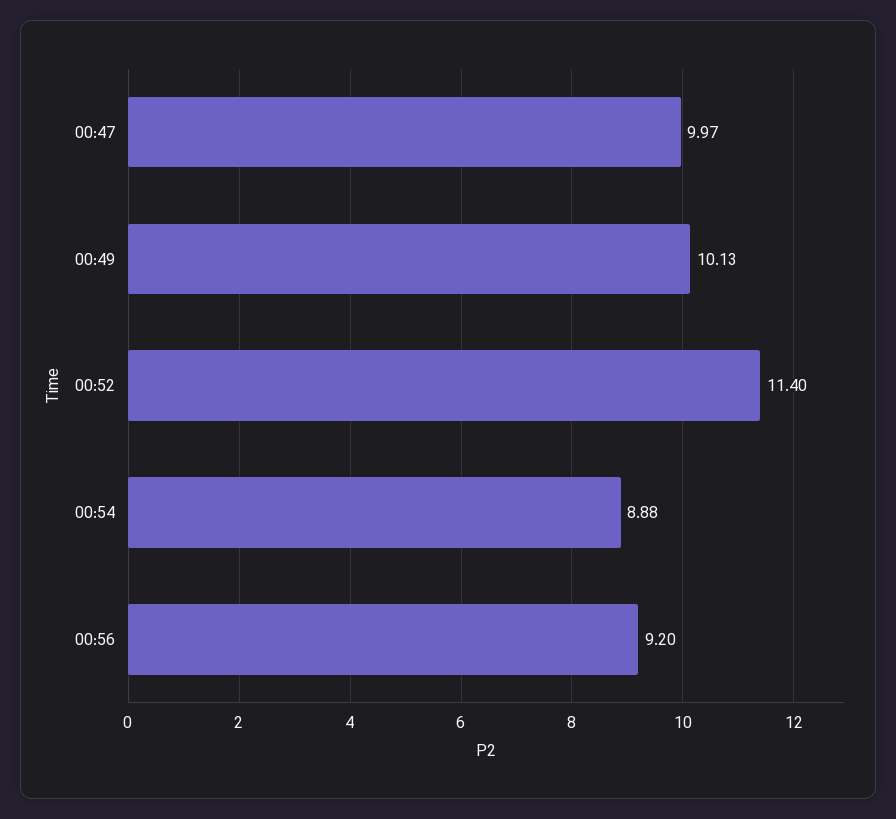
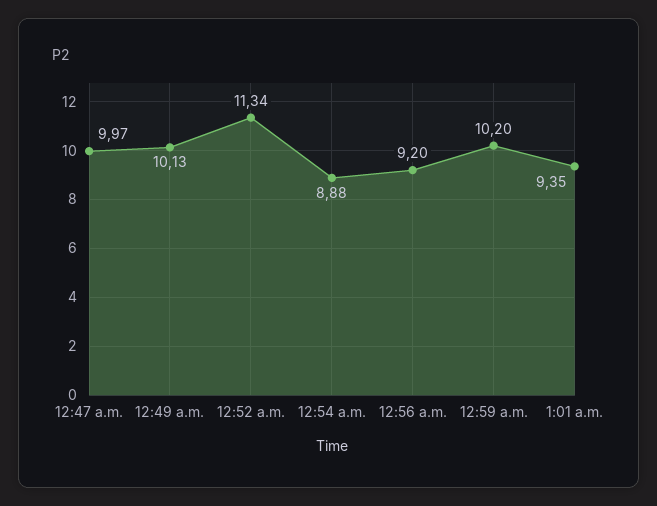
00:52: 11.4 -> 11.34
12:59 a.m.: none -> 10.2
1:01 a.m.: none -> 9.35

